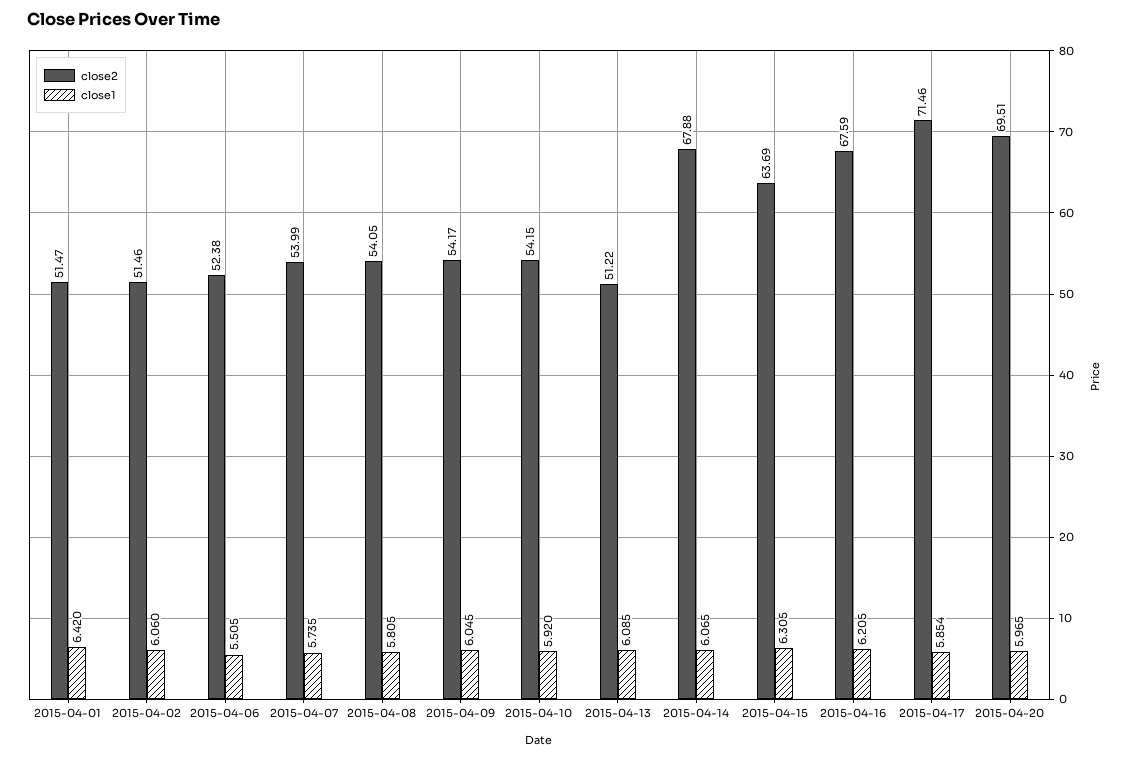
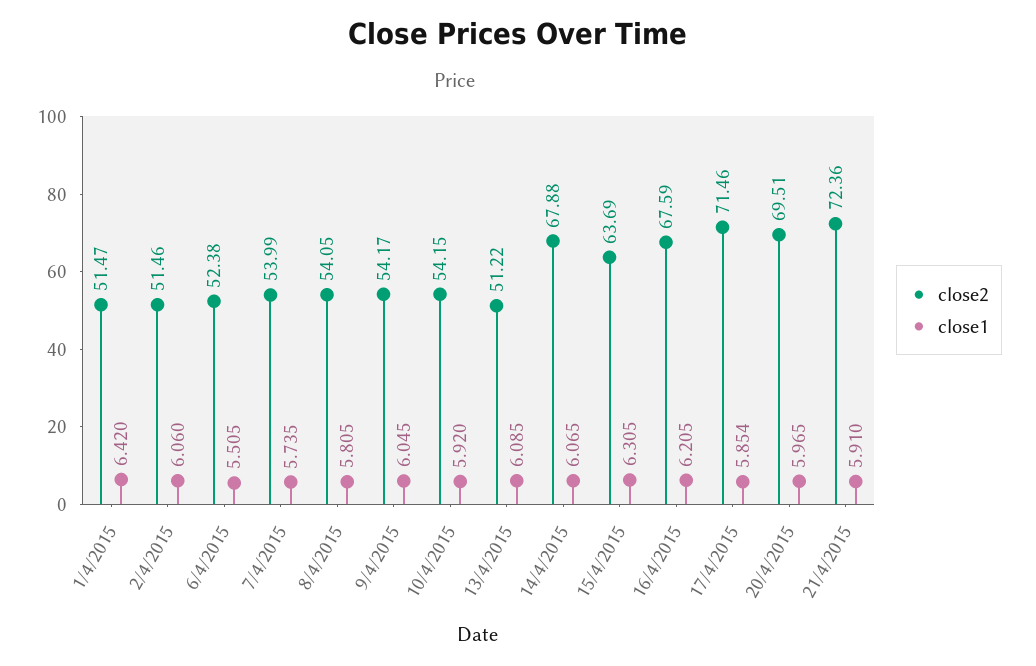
close2, 21/4/2015: none -> 72.36
close1, 21/4/2015: none -> 5.91

